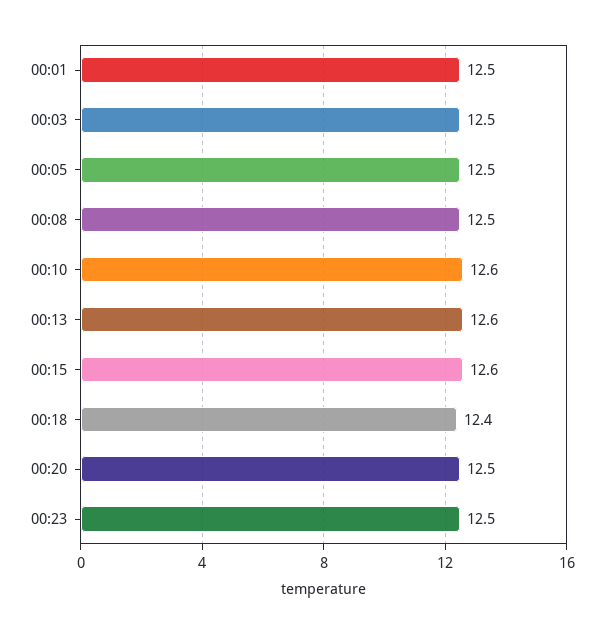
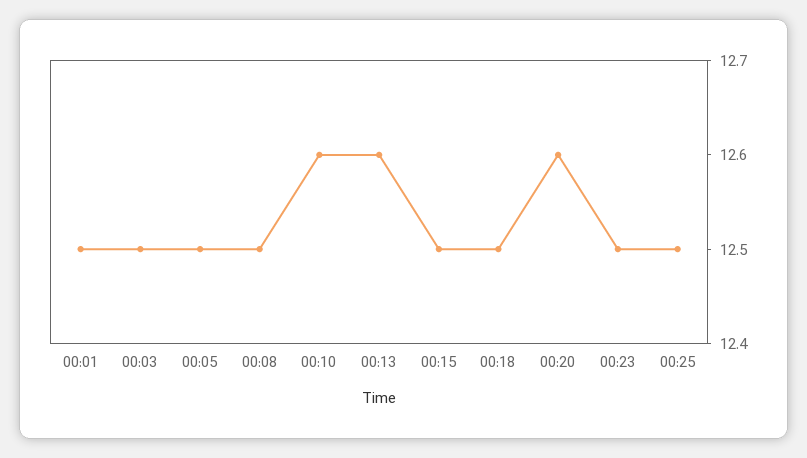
00:15: 12.6 -> 12.5
00:18: 12.4 -> 12.5
00:20: 12.5 -> 12.6
00:25: none -> 12.5

